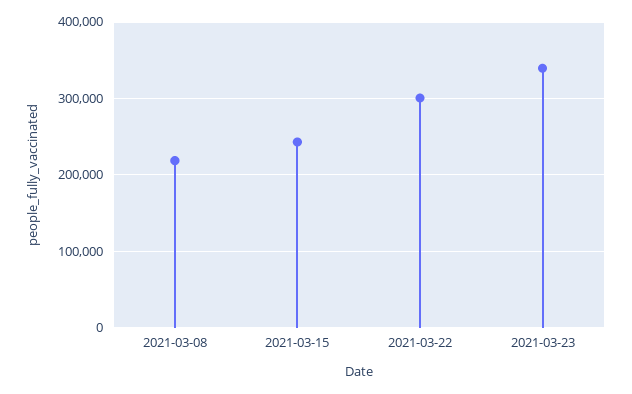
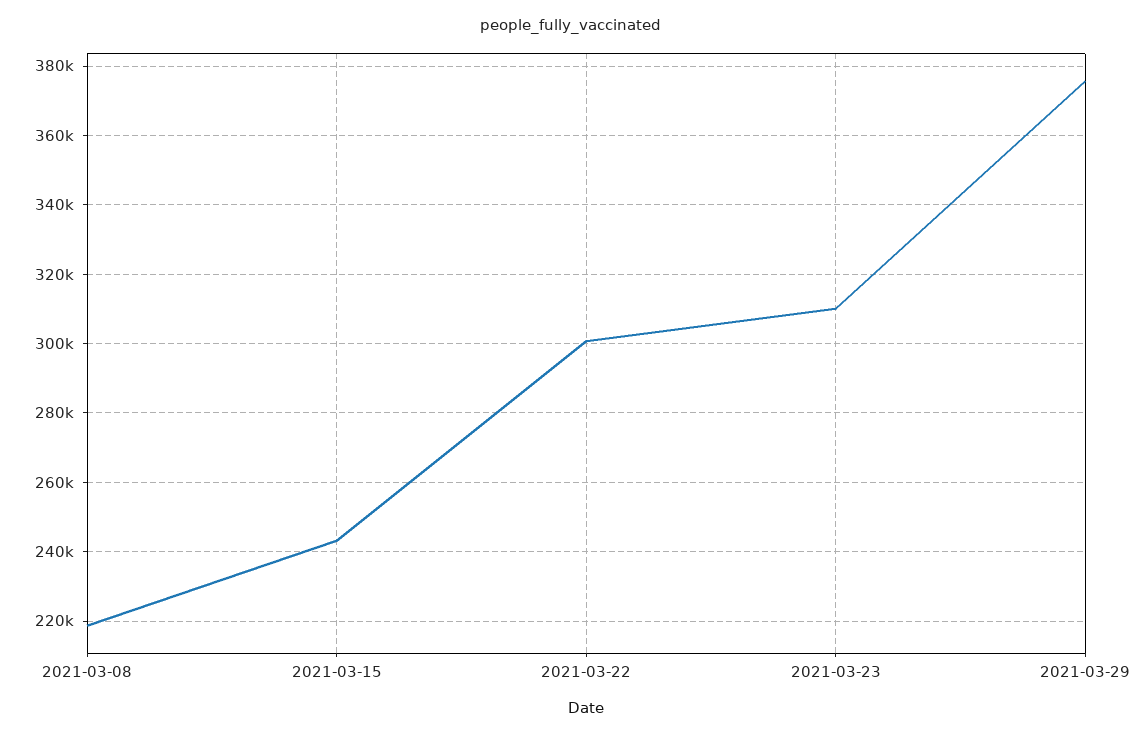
2021-03-23: 340000 -> 310000
2021-03-29: none -> 376000

